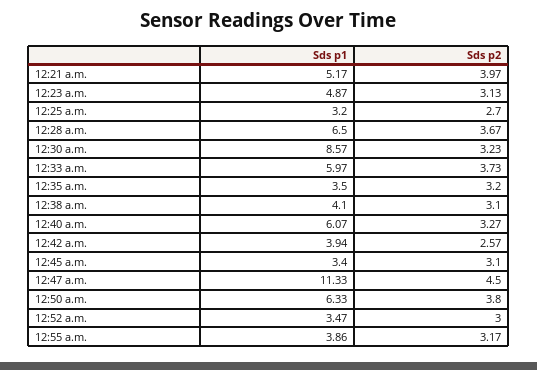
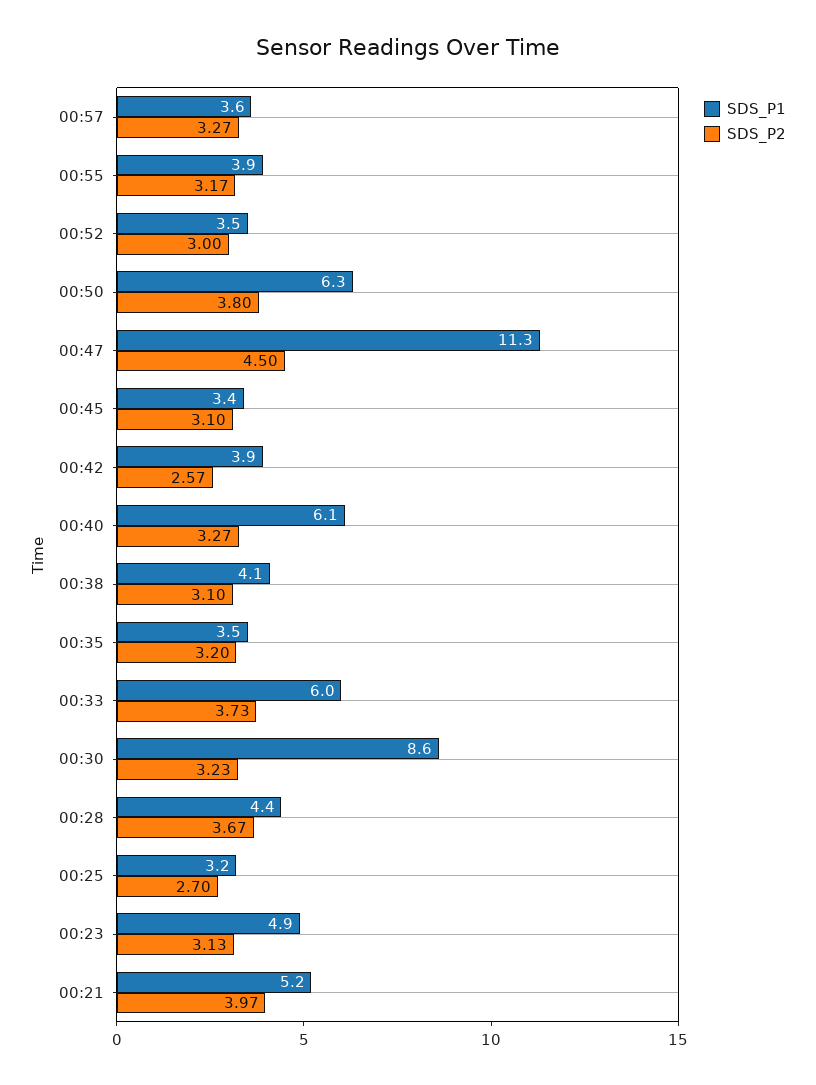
Sds p1, 12:28 a.m.: 6.5 -> 4.4
Sds p1, 00:57: none -> 3.6
Sds p2, 00:57: none -> 3.27

